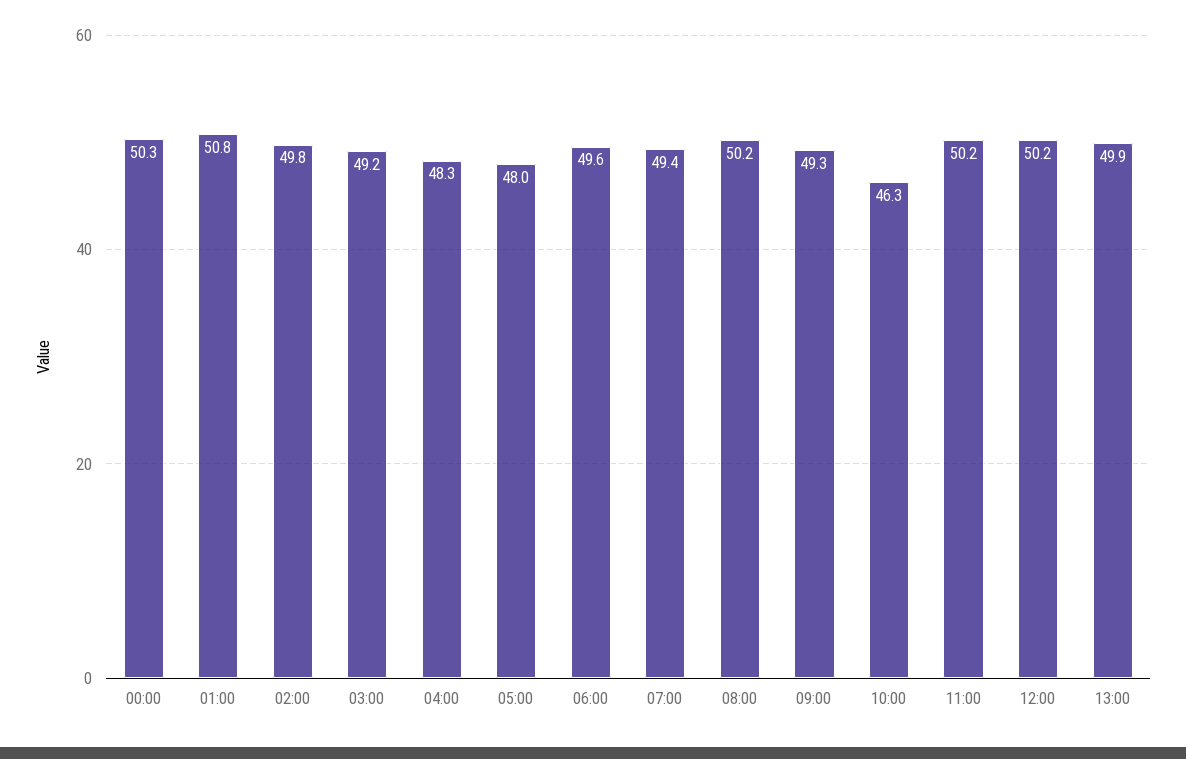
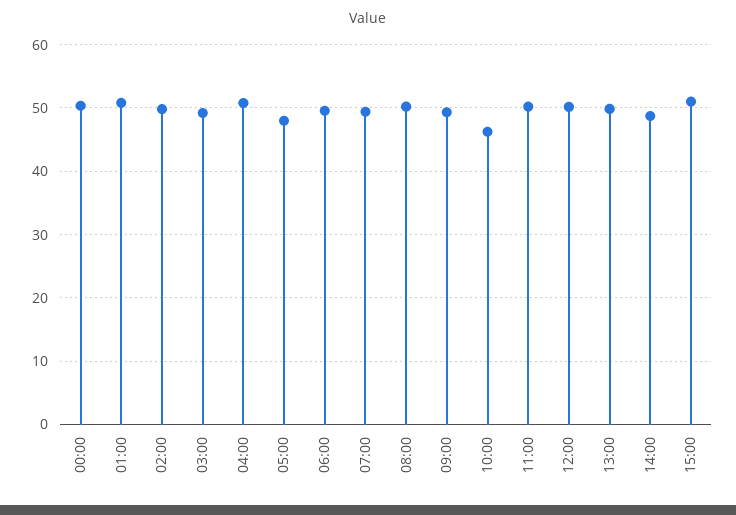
04:00: 48.3 -> 51
14:00: none -> 49
15:00: none -> 51

